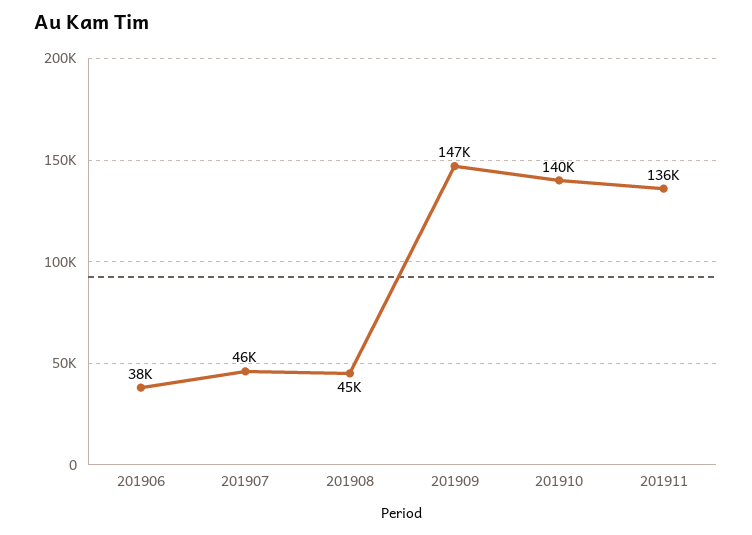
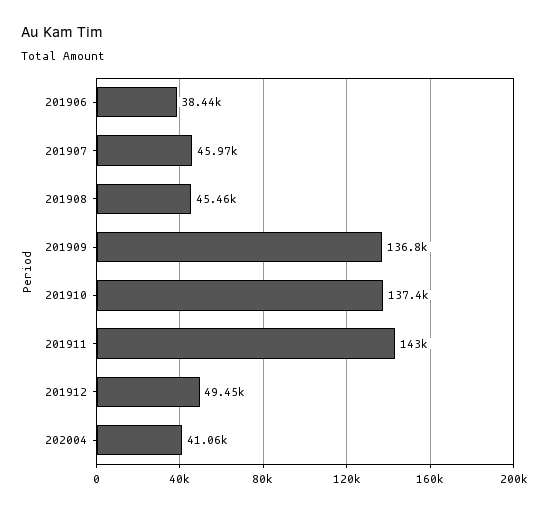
201909: 147000 -> 136800
201910: 140000 -> 137400
201911: 136000 -> 143000
201912: none -> 49450
202004: none -> 41060

